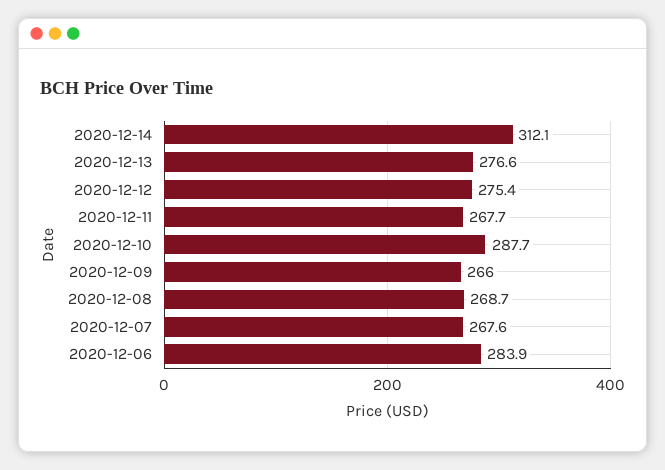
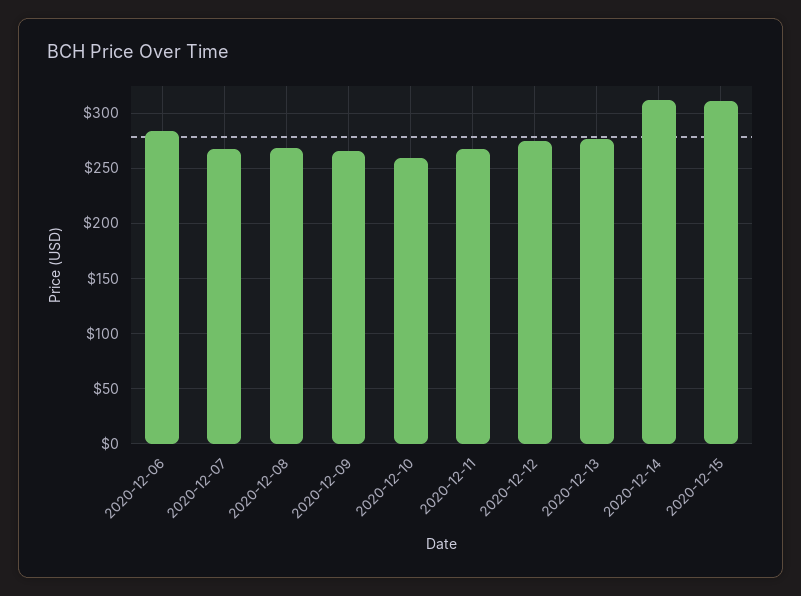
2020-12-10: 287.7 -> 260
2020-12-15: none -> 310

